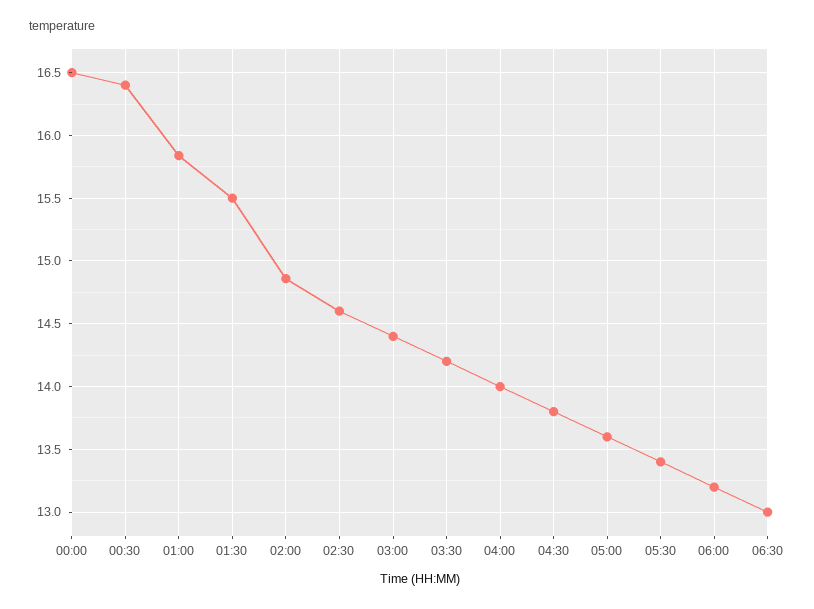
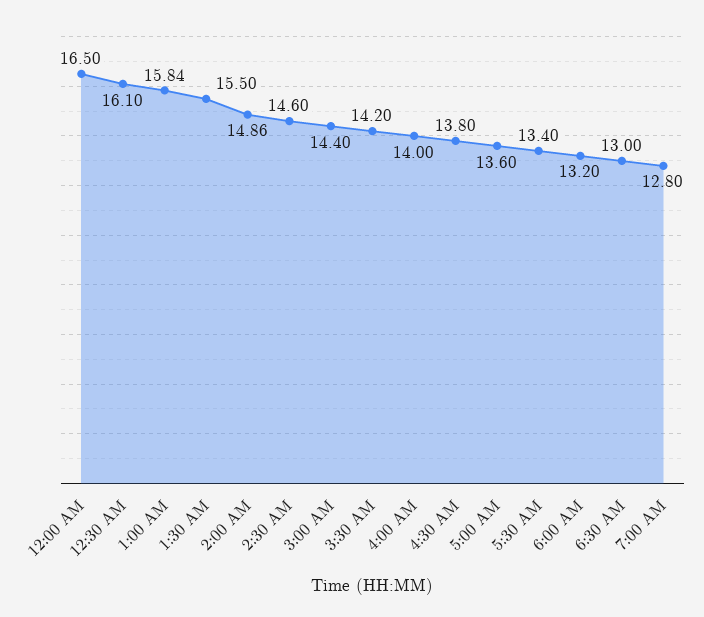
00:30: 16.4 -> 16.1
7:00 AM: none -> 12.8

